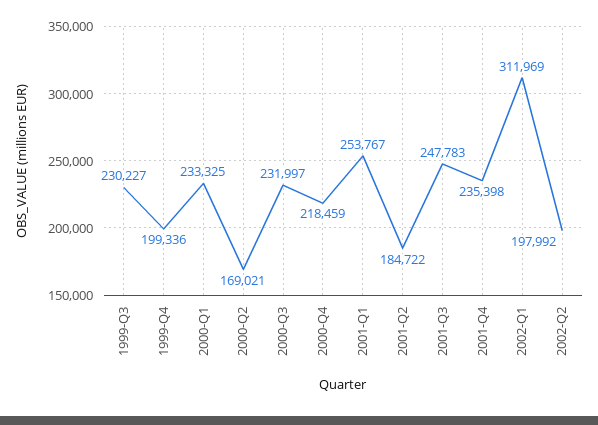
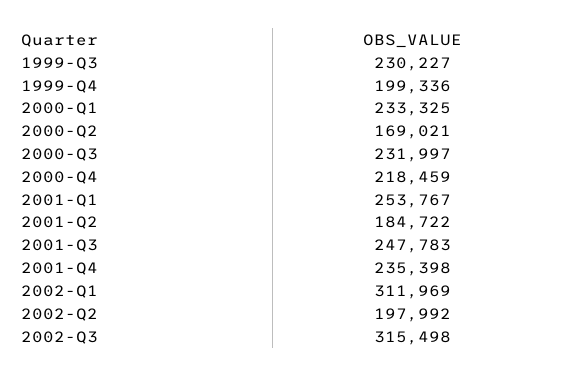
2002-Q3: none -> 315498

